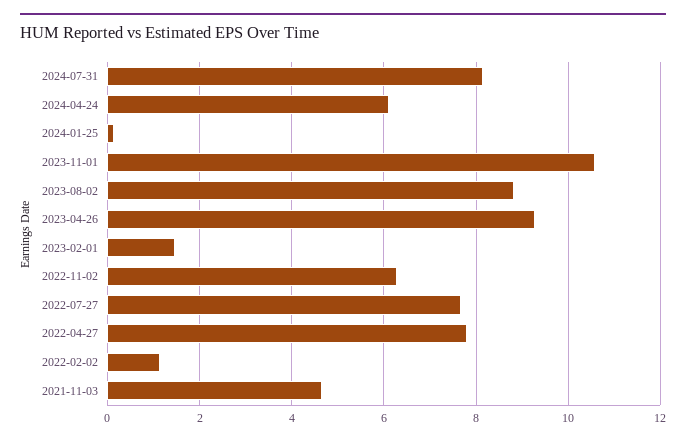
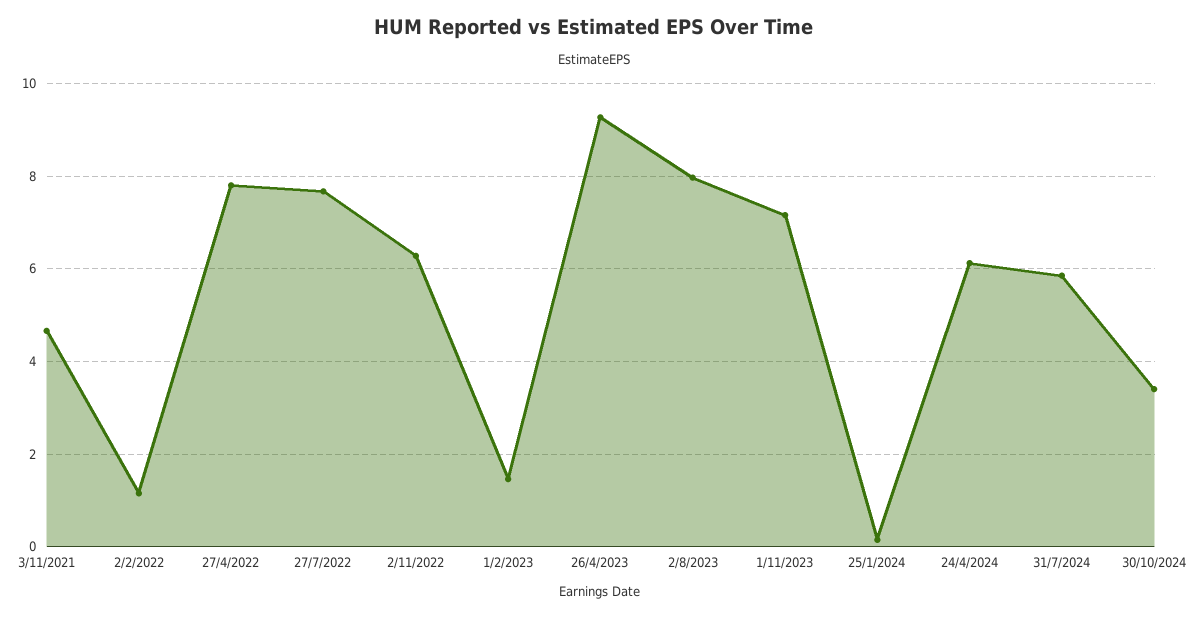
2024-07-31: 8.2 -> 5.8
2023-11-01: 10.6 -> 7.2
2023-08-02: 8.8 -> 8
30/10/2024: none -> 3.4

